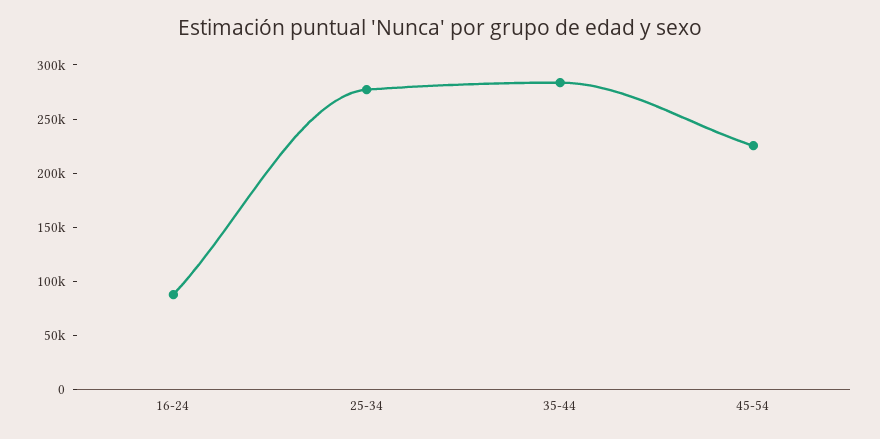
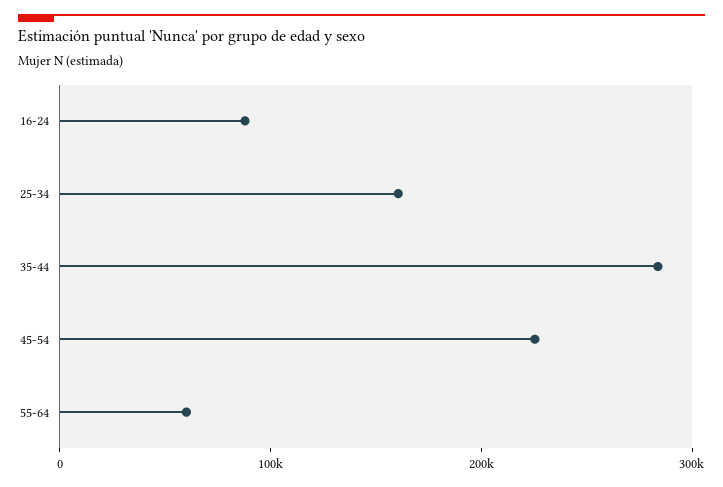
25-34: 280000 -> 160000
55-64: none -> 60000

